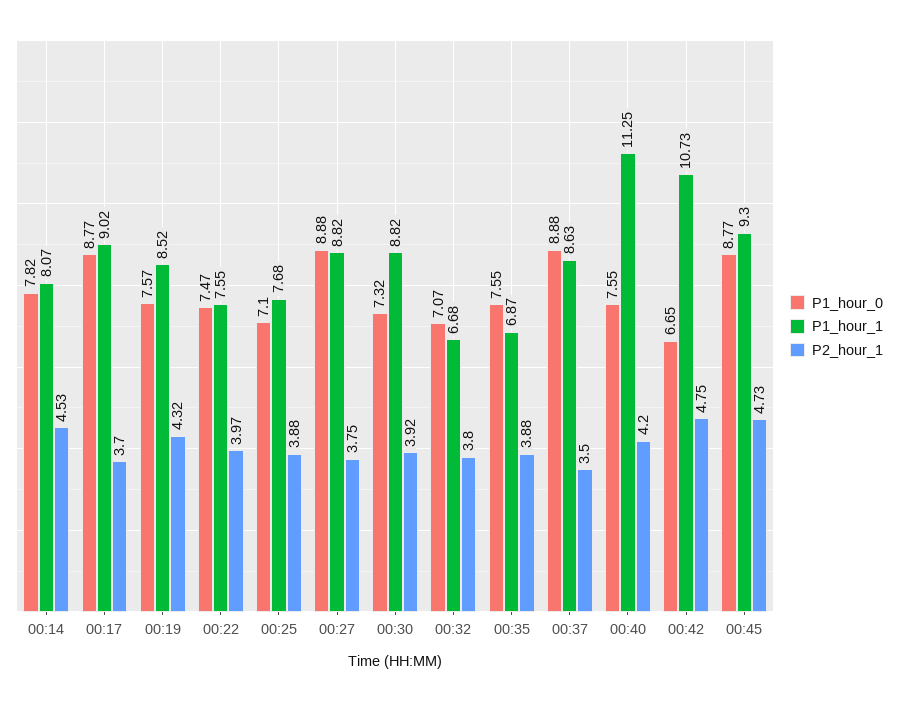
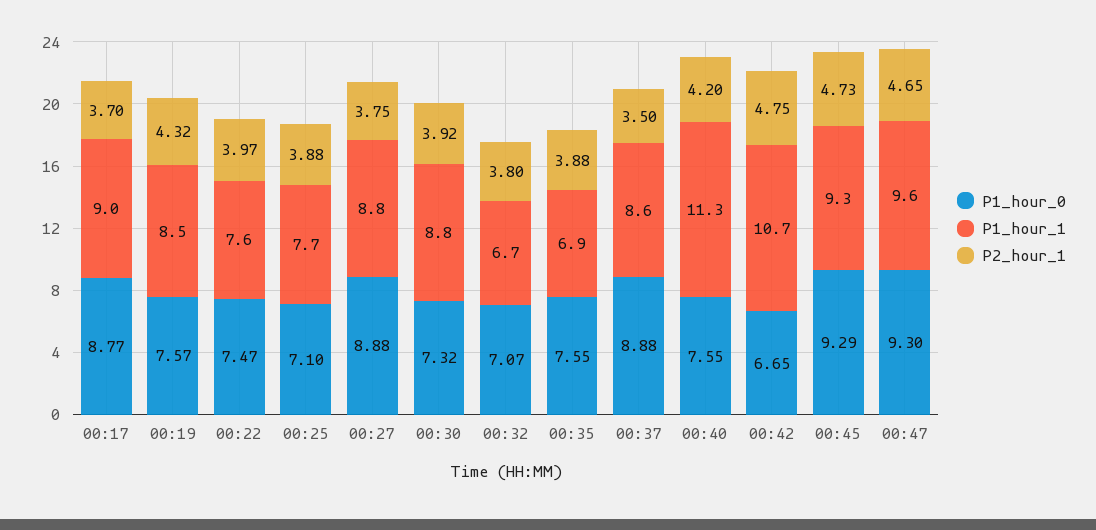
P1_hour_0, 00:14: 7.82 -> none
P1_hour_1, 00:14: 8.07 -> none
P2_hour_1, 00:14: 4.53 -> none
P1_hour_0, 00:45: 8.77 -> 9.29
P1_hour_0, 00:47: none -> 9.3
P1_hour_1, 00:47: none -> 9.6
P2_hour_1, 00:47: none -> 4.65

